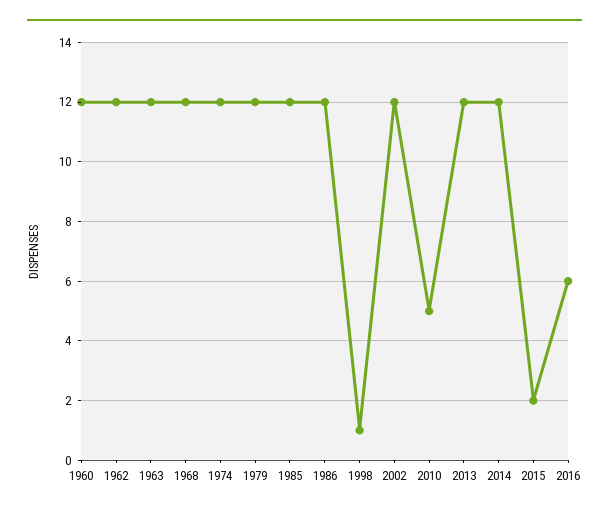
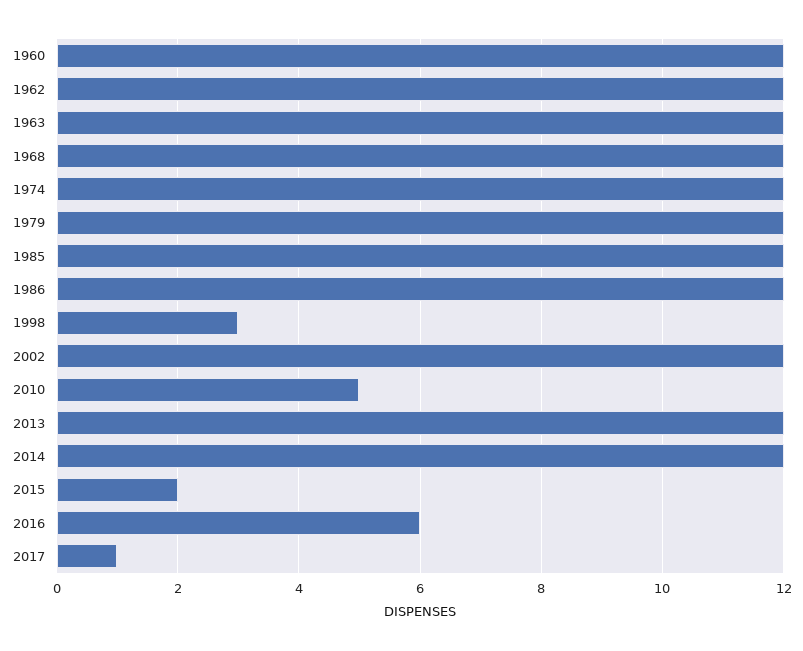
1998: 1 -> 3
2017: none -> 1

